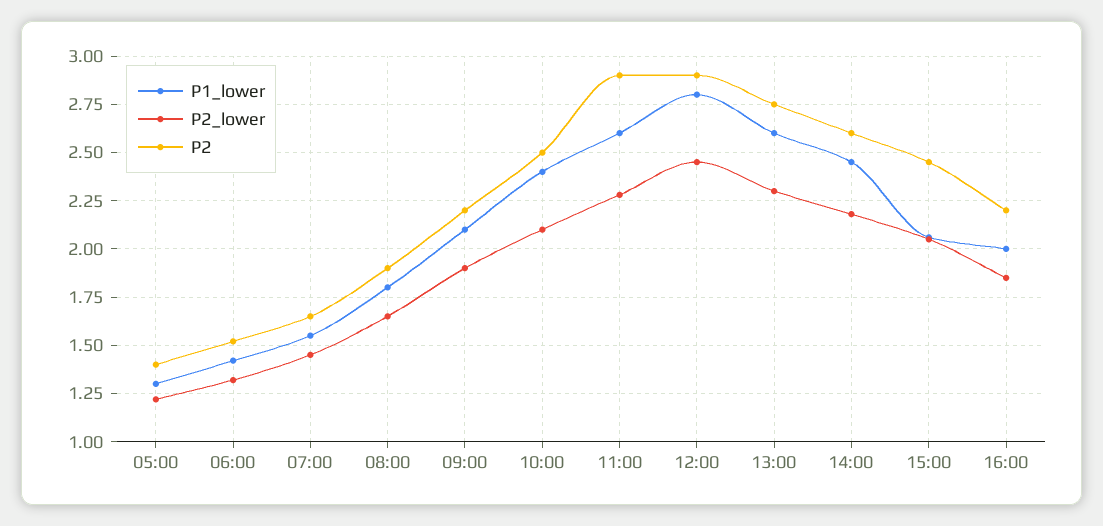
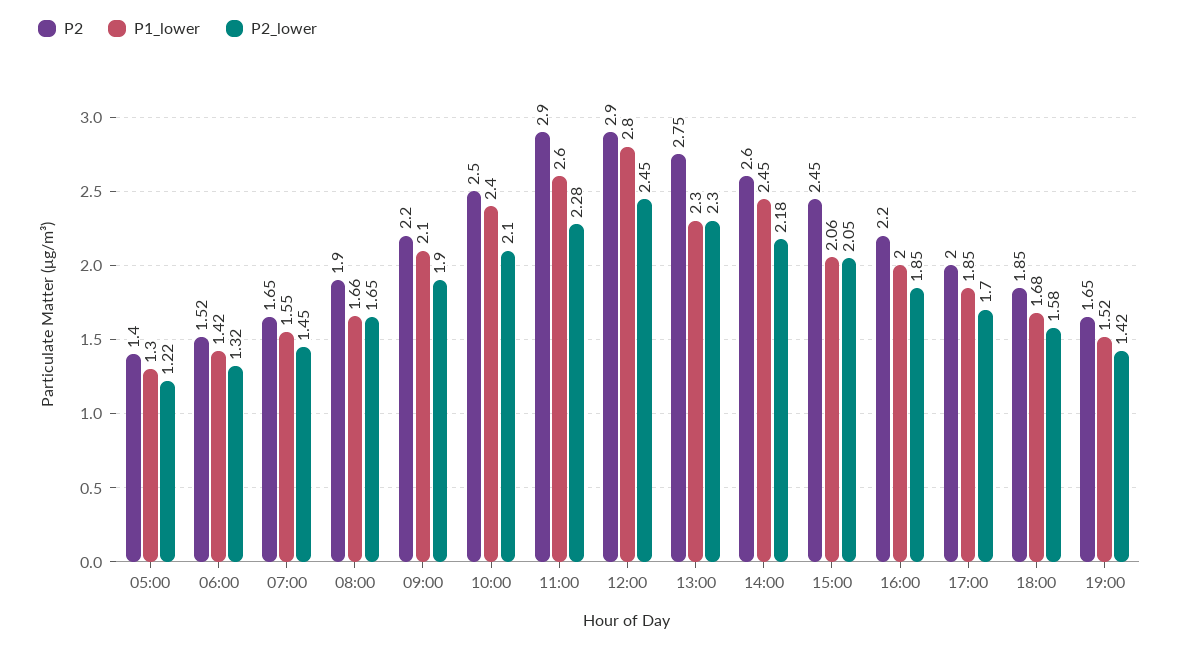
P1_lower, 08:00: 1.8 -> 1.66
P1_lower, 13:00: 2.6 -> 2.3
P2, 17:00: none -> 2
P1_lower, 17:00: none -> 1.85
P2_lower, 17:00: none -> 1.7
P2, 18:00: none -> 1.85
P1_lower, 18:00: none -> 1.68
P2_lower, 18:00: none -> 1.58
P2, 19:00: none -> 1.65
P1_lower, 19:00: none -> 1.52
P2_lower, 19:00: none -> 1.42

